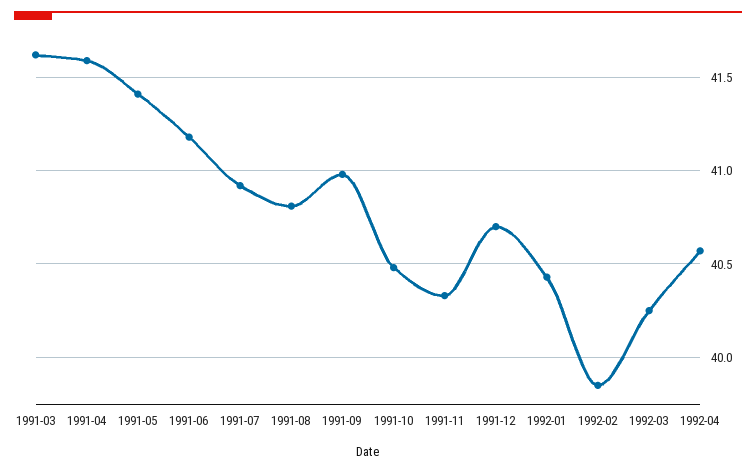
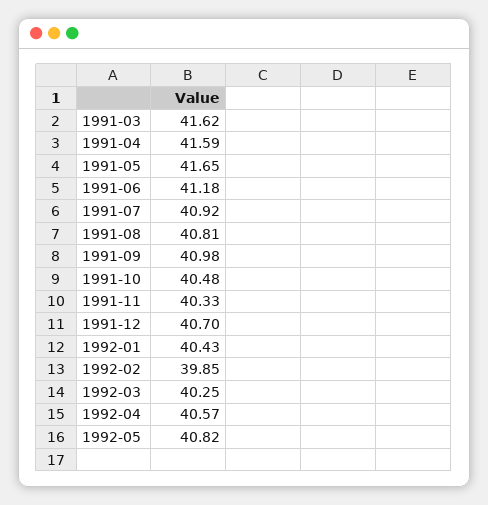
1991-05: 41.4 -> 41.65
1992-05: none -> 40.82

